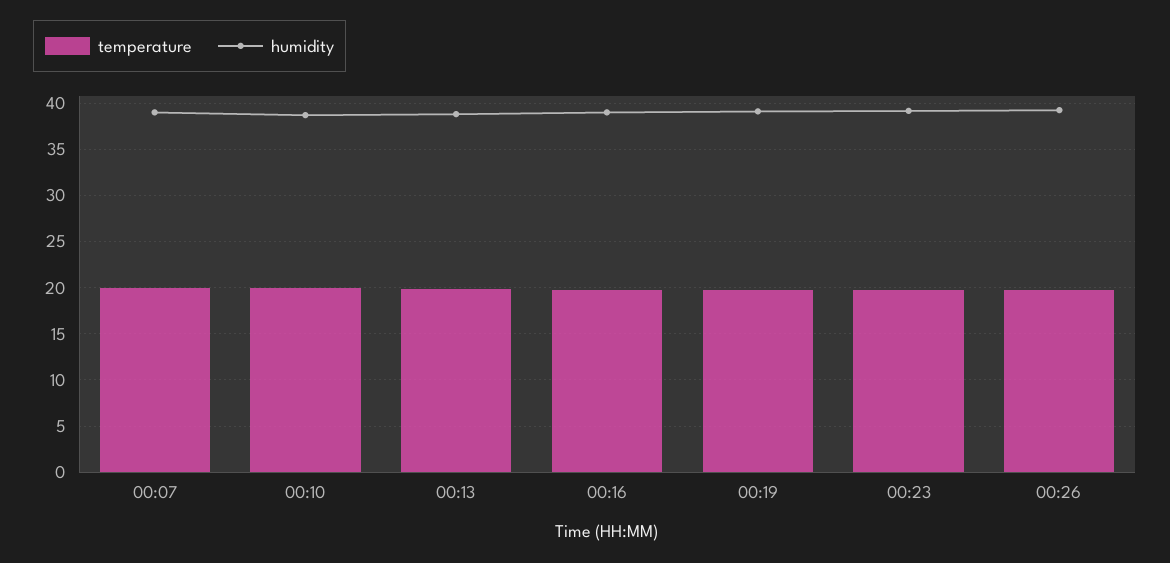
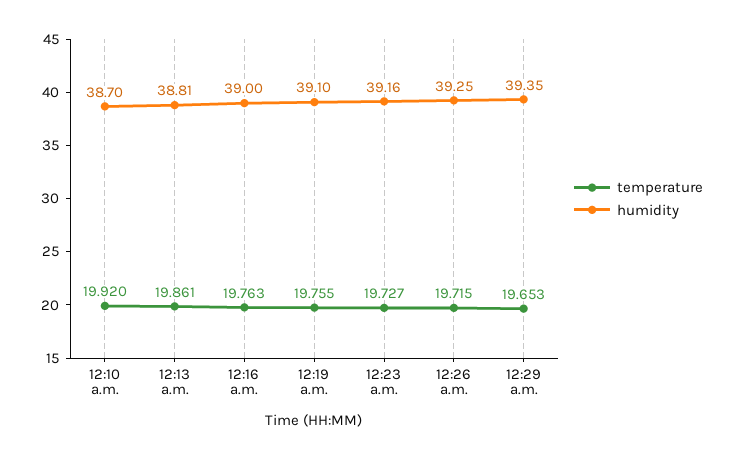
temperature, 00:07: 20 -> none
humidity, 00:07: 39 -> none
temperature, 12:29 a.m.: none -> 19.653
humidity, 12:29 a.m.: none -> 39.35

